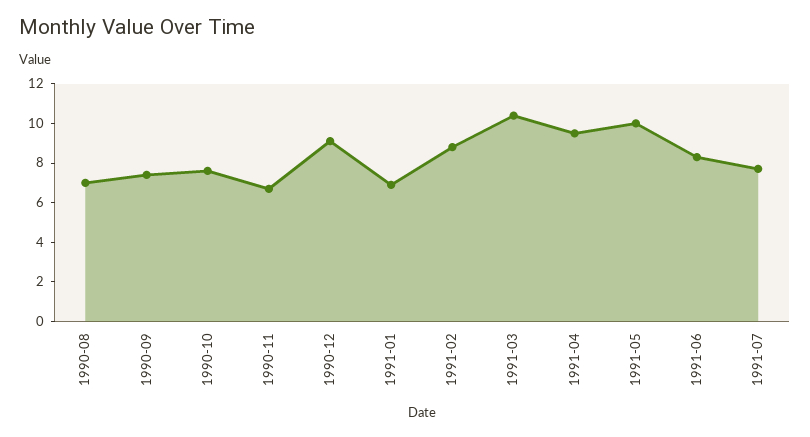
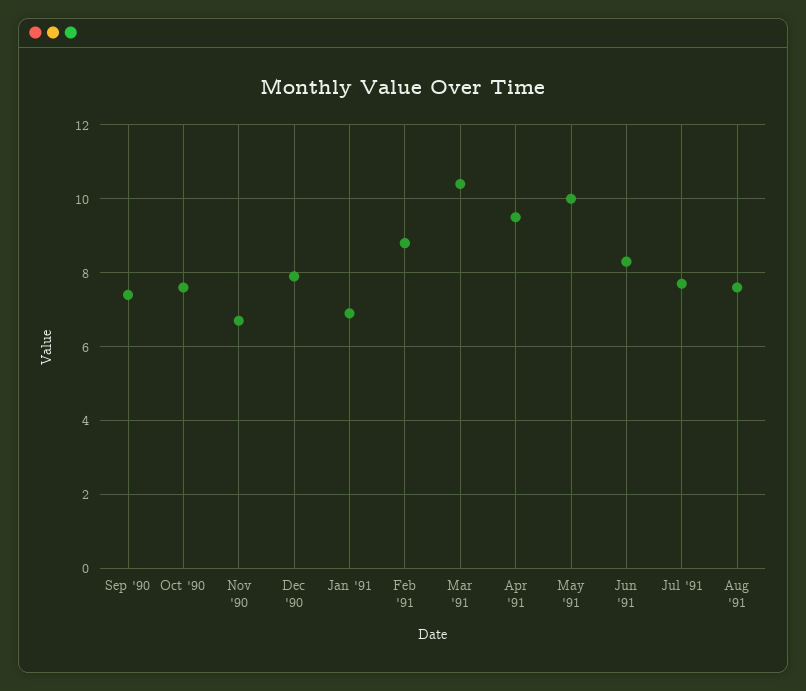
1990-08: 7 -> none
1990-12: 9 -> 8
Aug '91: none -> 7.5

